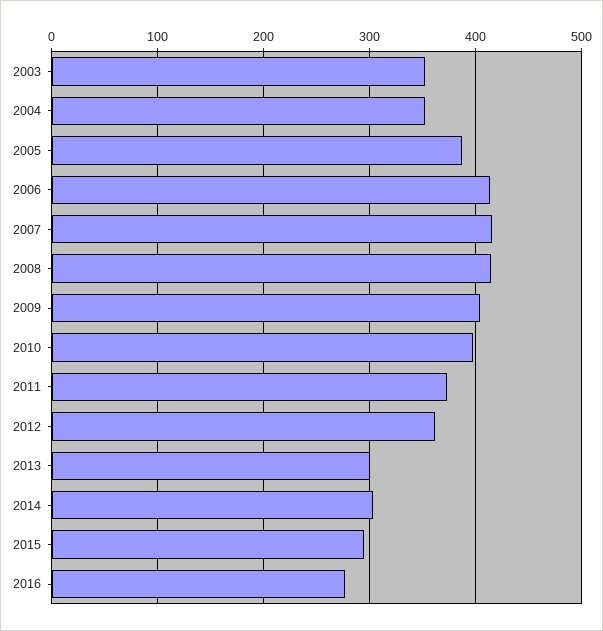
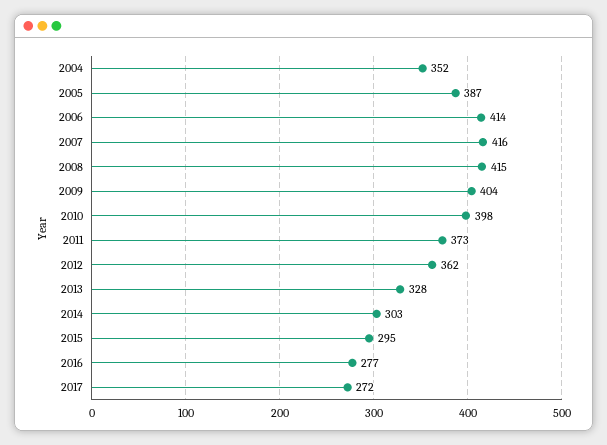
2003: 350 -> none
2013: 300 -> 328
2017: none -> 272

